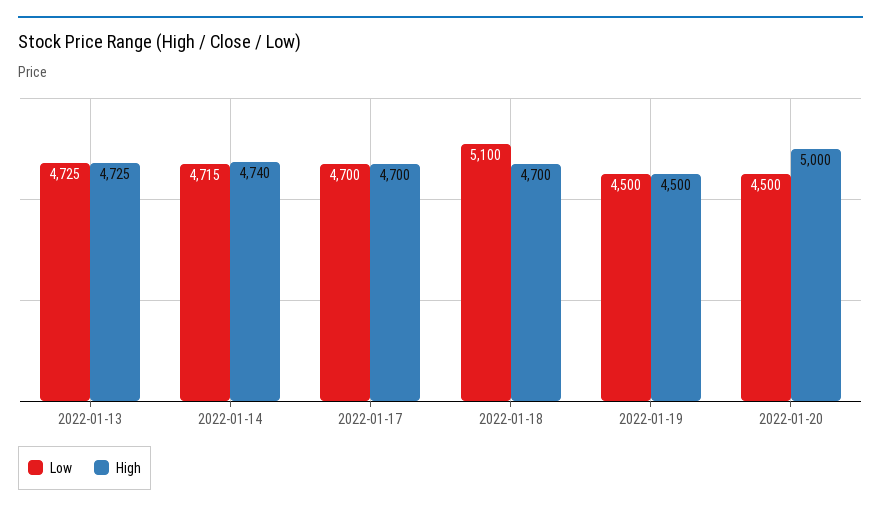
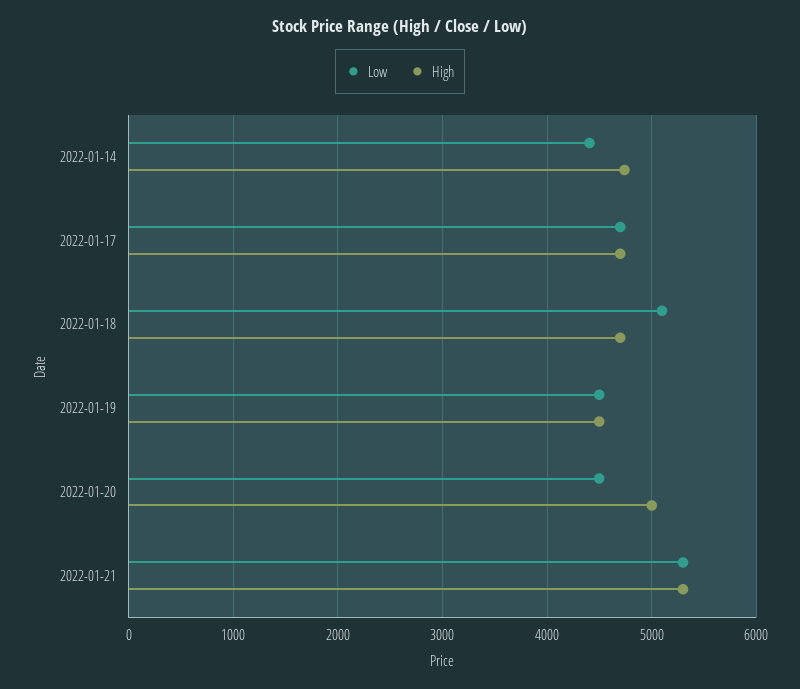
Low, 2022-01-13: 4725 -> none
High, 2022-01-13: 4725 -> none
Low, 2022-01-14: 4715 -> 4400
Low, 2022-01-21: none -> 5300
High, 2022-01-21: none -> 5300

